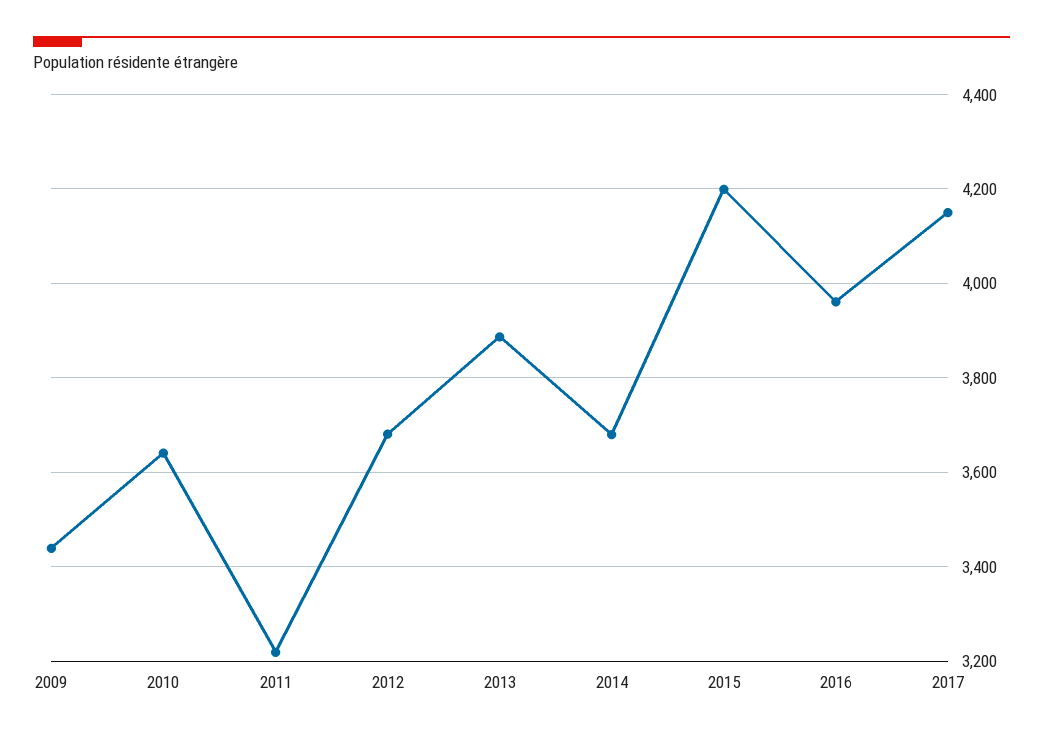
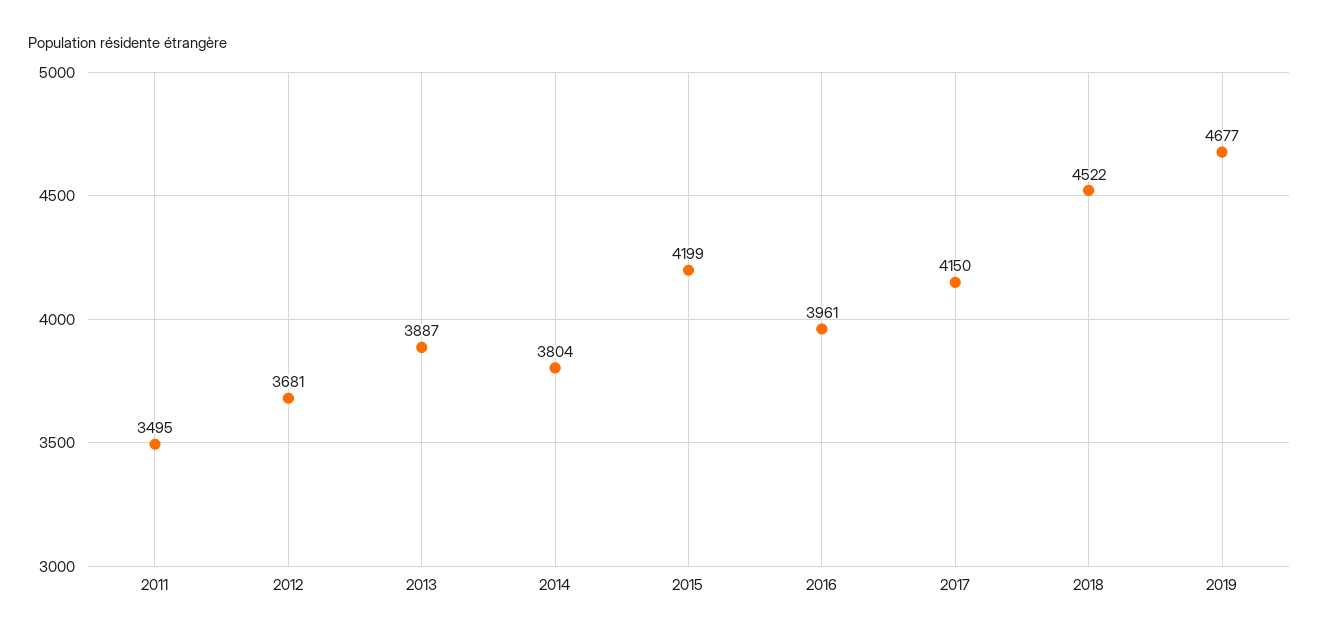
2009: 3440 -> none
2010: 3640 -> none
2011: 3220 -> 3495
2014: 3680 -> 3804
2018: none -> 4522
2019: none -> 4677

